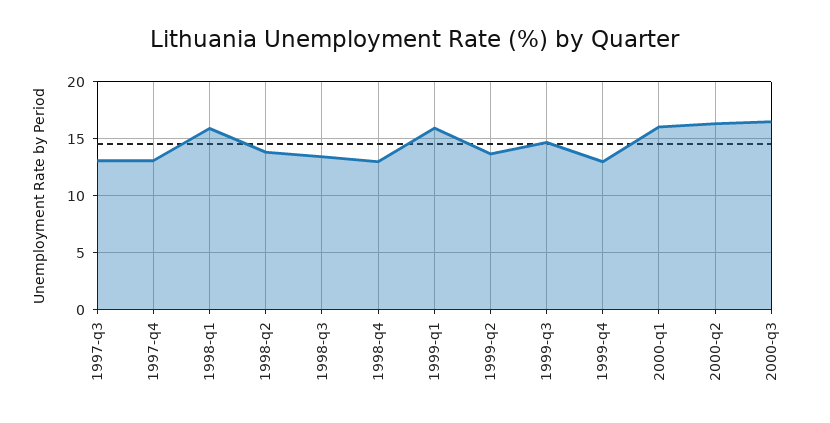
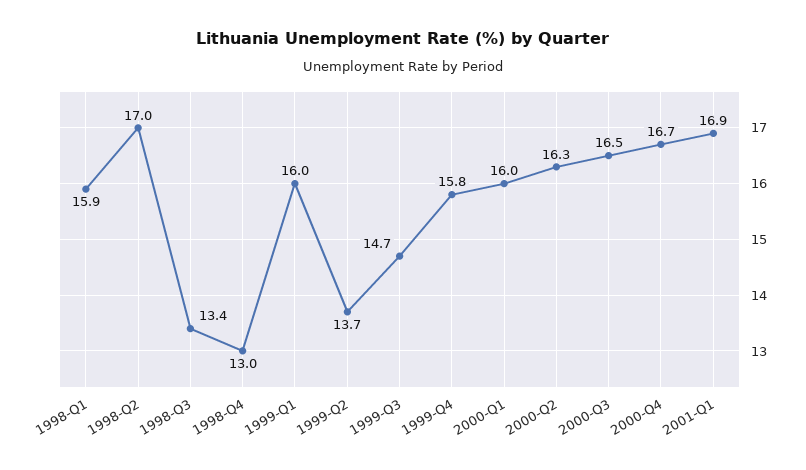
1997-q3: 13 -> none
1997-q4: 13 -> none
1998-q2: 14 -> 17
1999-q4: 13 -> 15.8
2000-Q4: none -> 16.7
2001-Q1: none -> 16.9

